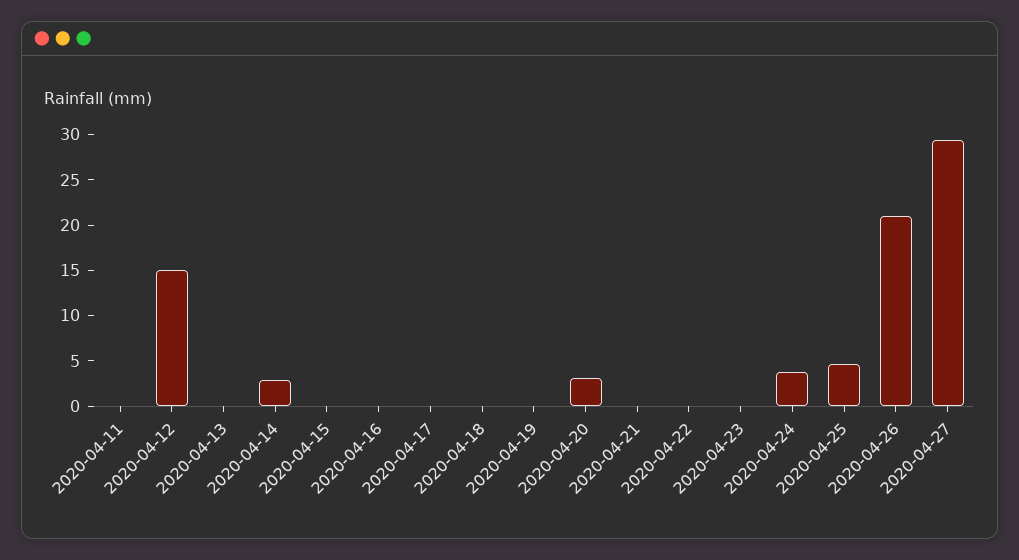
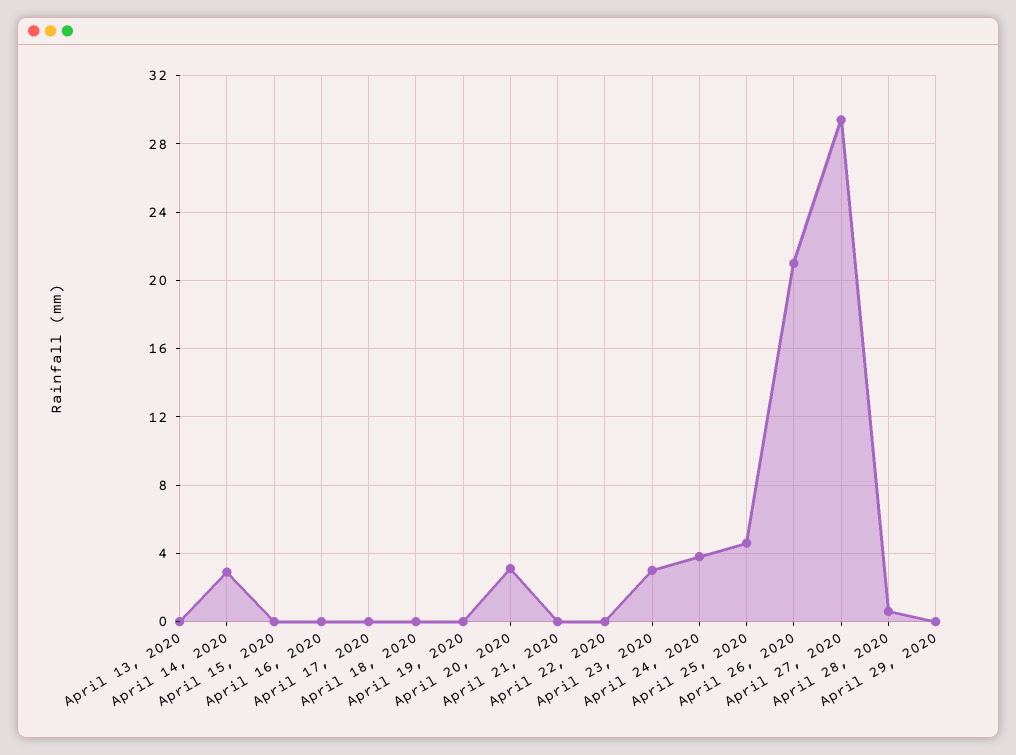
2020-04-11: 0 -> none
2020-04-12: 15 -> none
2020-04-23: 0 -> 3
April 28, 2020: none -> 0.5
April 29, 2020: none -> 0

